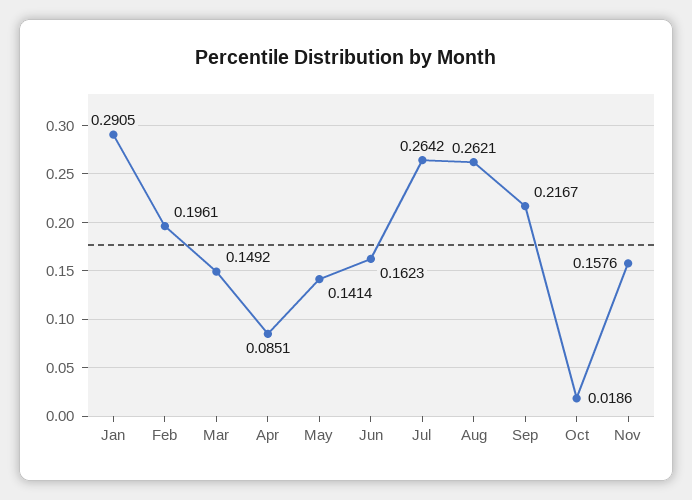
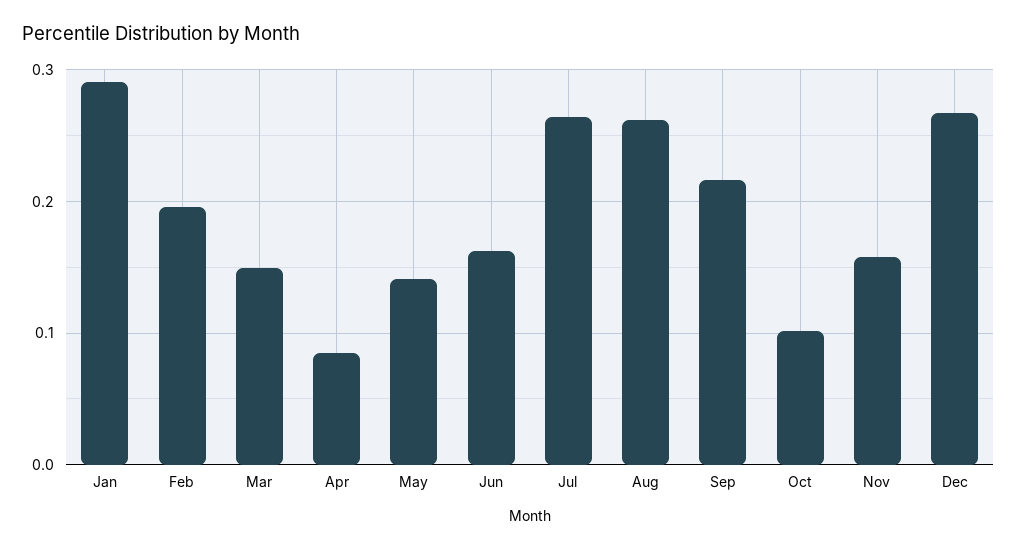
Oct: 0.0186 -> 0.1
Dec: none -> 0.27

